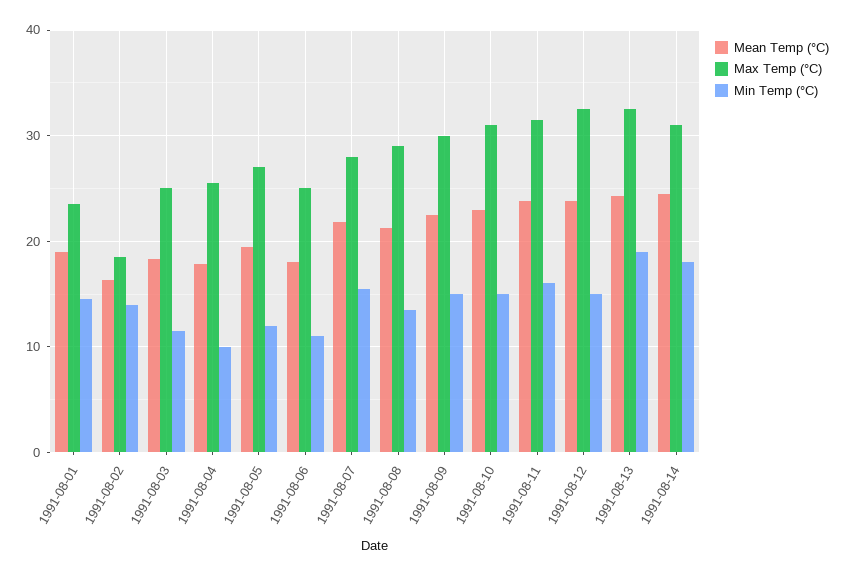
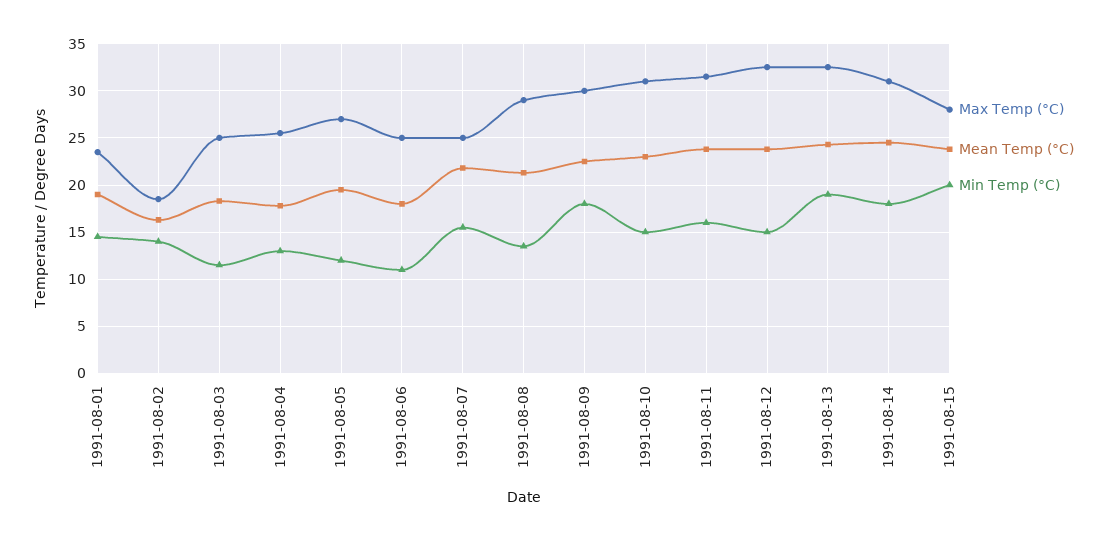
Min Temp (°C), 1991-08-04: 10 -> 13
Max Temp (°C), 1991-08-07: 28 -> 25
Min Temp (°C), 1991-08-09: 15 -> 18
Max Temp (°C), 1991-08-15: none -> 28
Mean Temp (°C), 1991-08-15: none -> 24
Min Temp (°C), 1991-08-15: none -> 20

